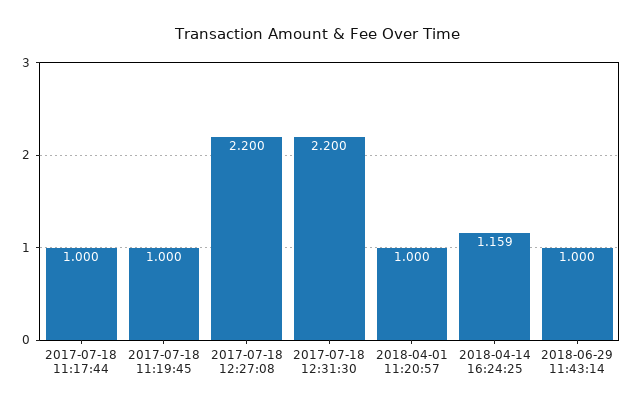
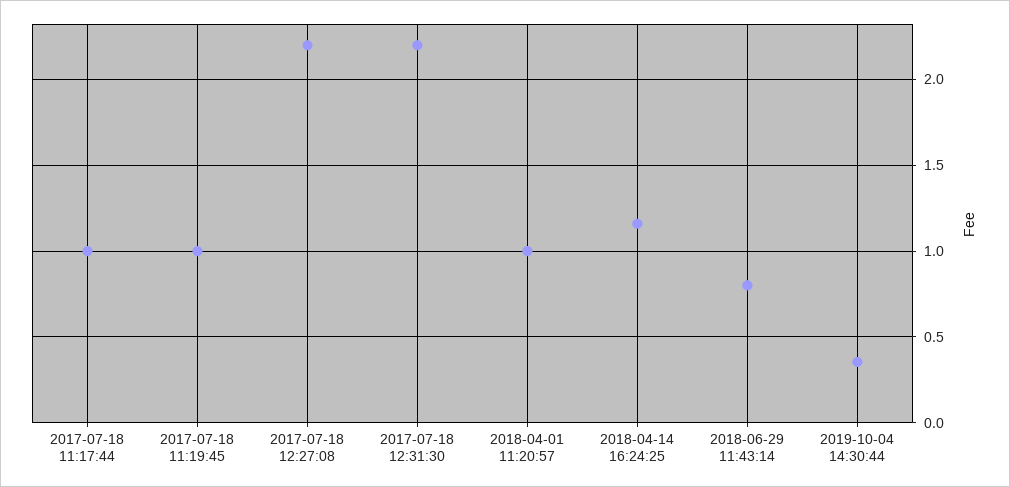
2018-06-29 11:43:14: 1 -> 0.8
2019-10-04 14:30:44: none -> 0.35

